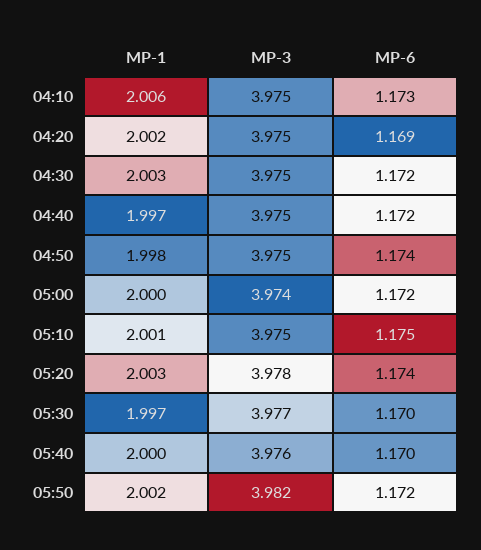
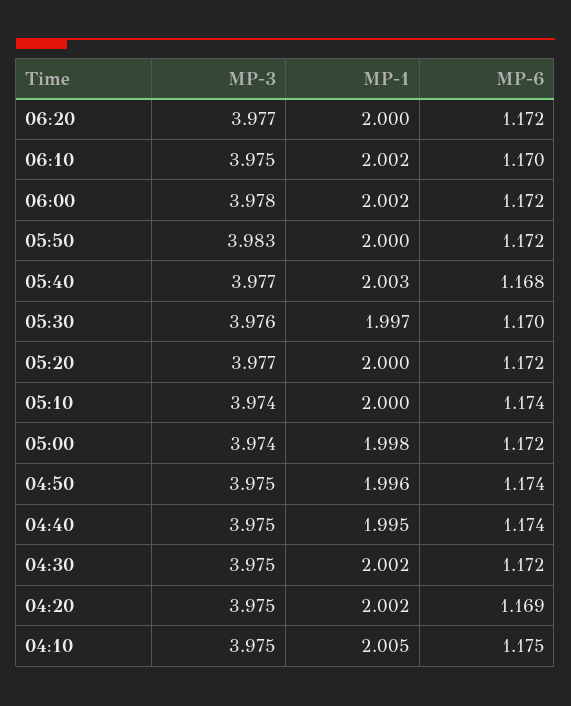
MP-1, 04:10: 2.006 -> 2.005
MP-6, 04:10: 1.173 -> 1.175
MP-1, 04:30: 2.003 -> 2.002
MP-1, 04:40: 1.997 -> 1.995
MP-6, 04:40: 1.172 -> 1.174
MP-1, 04:50: 1.998 -> 1.996
MP-1, 05:00: 2 -> 1.998
MP-1, 05:10: 2.001 -> 2
MP-3, 05:10: 3.975 -> 3.974
MP-6, 05:10: 1.175 -> 1.174
MP-1, 05:20: 2.003 -> 2
MP-3, 05:20: 3.978 -> 3.977
MP-6, 05:20: 1.174 -> 1.172
MP-3, 05:30: 3.977 -> 3.976
MP-1, 05:40: 2 -> 2.003
MP-3, 05:40: 3.976 -> 3.977
MP-6, 05:40: 1.17 -> 1.168
MP-1, 05:50: 2.002 -> 2
MP-3, 05:50: 3.982 -> 3.983
MP-3, 06:20: none -> 3.977
MP-1, 06:20: none -> 2
MP-6, 06:20: none -> 1.172
MP-3, 06:10: none -> 3.975
MP-1, 06:10: none -> 2.002
MP-6, 06:10: none -> 1.17
MP-3, 06:00: none -> 3.978
MP-1, 06:00: none -> 2.002
MP-6, 06:00: none -> 1.172

